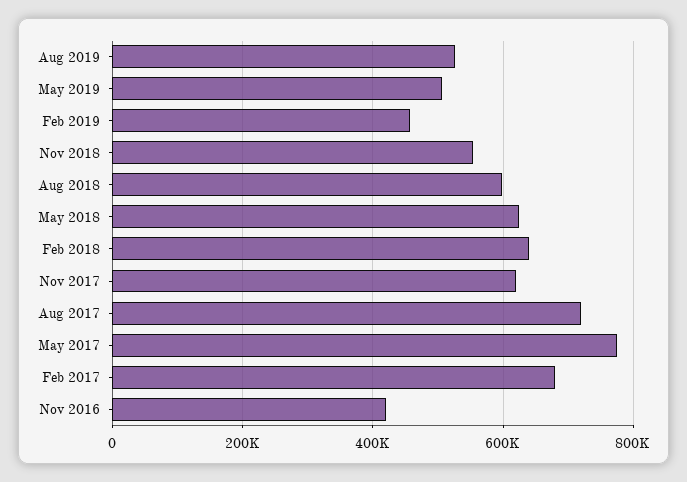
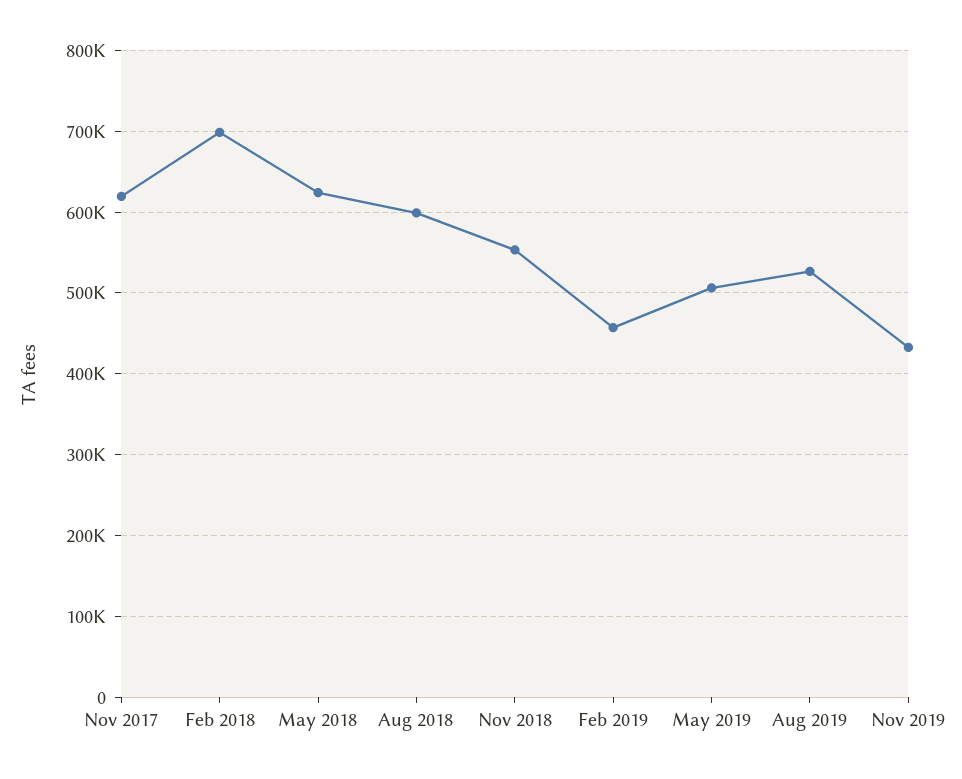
Feb 2018: 640000 -> 700000
Aug 2017: 720000 -> none
May 2017: 780000 -> none
Feb 2017: 680000 -> none
Nov 2016: 420000 -> none
Nov 2019: none -> 430000

